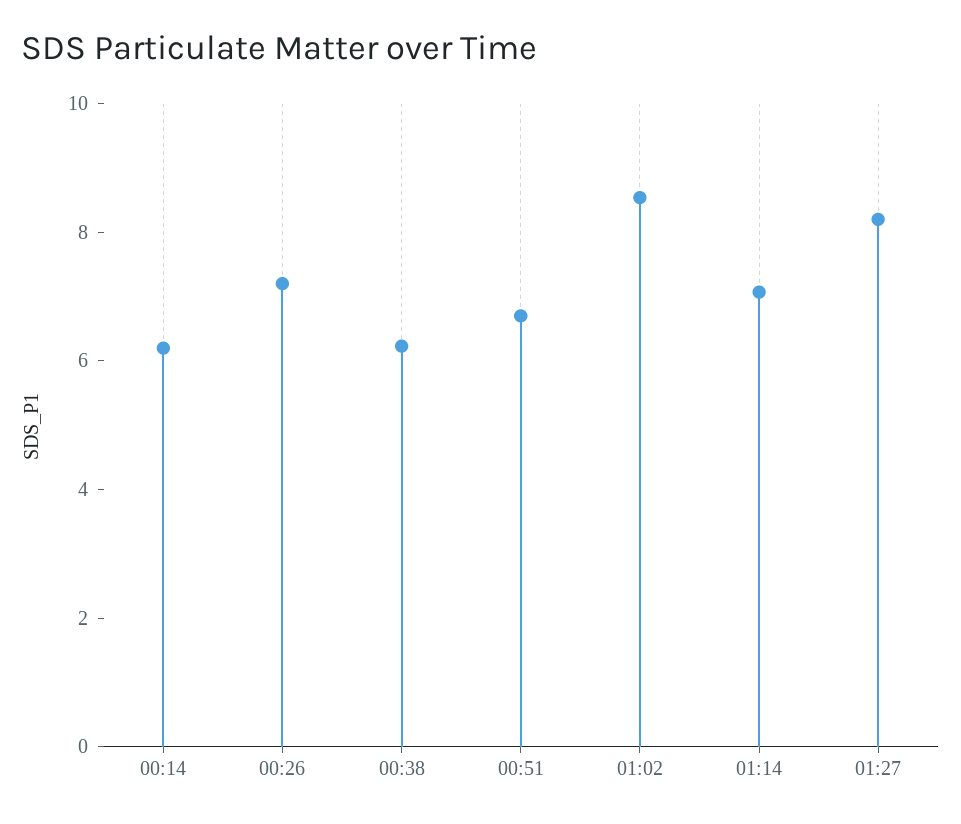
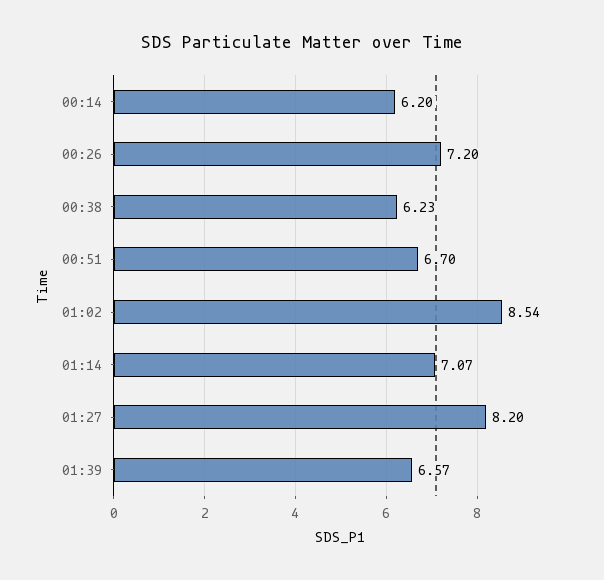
01:39: none -> 6.57

